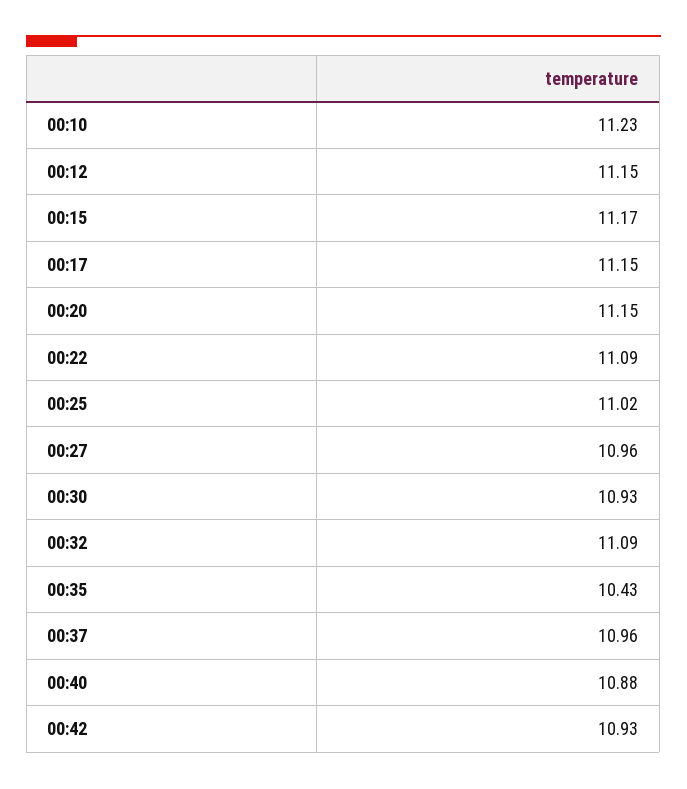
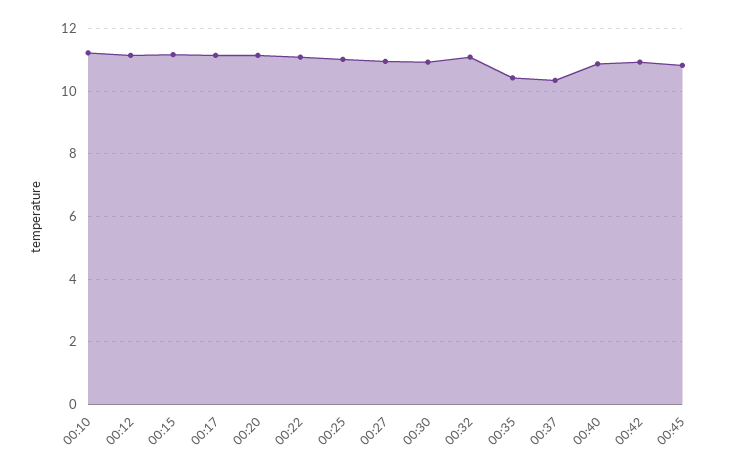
00:37: 10.96 -> 10.4
00:45: none -> 10.8

